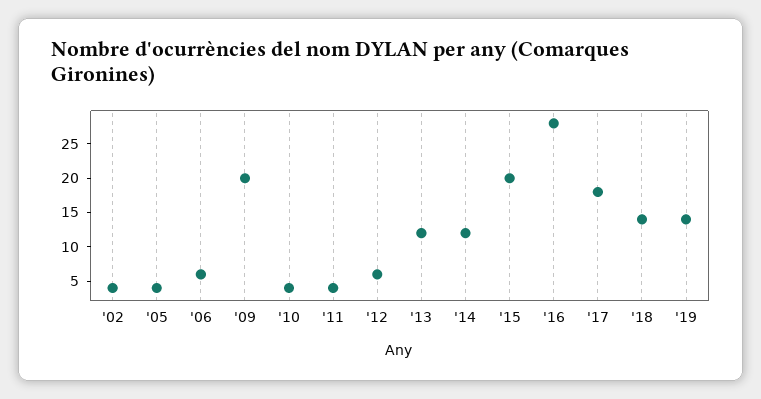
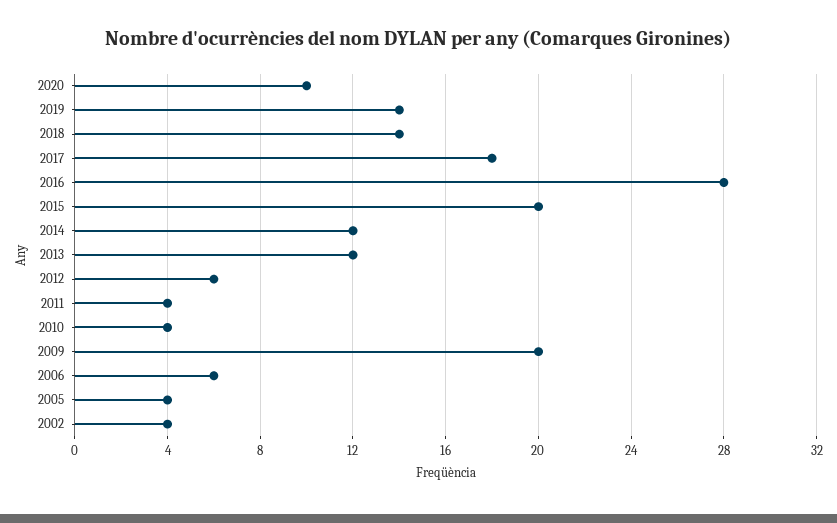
2020: none -> 10

